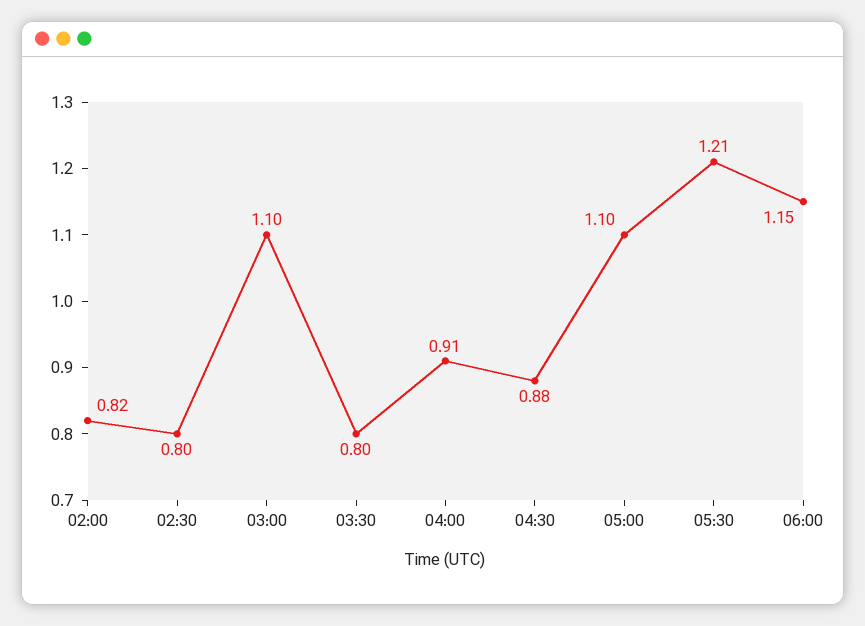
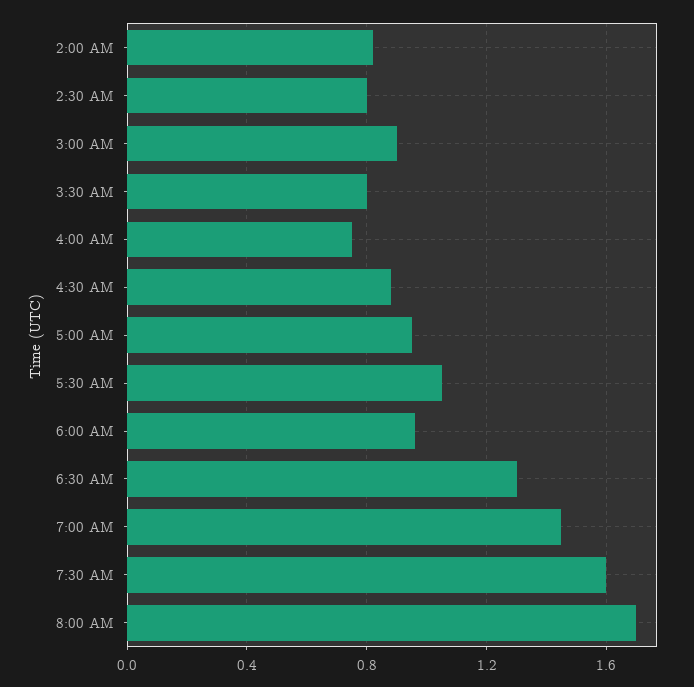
03:00: 1.1 -> 0.9
04:00: 0.91 -> 0.75
05:00: 1.1 -> 0.95
05:30: 1.21 -> 1.05
06:00: 1.15 -> 0.95
6:30 AM: none -> 1.3
7:00 AM: none -> 1.45
7:30 AM: none -> 1.6
8:00 AM: none -> 1.7

